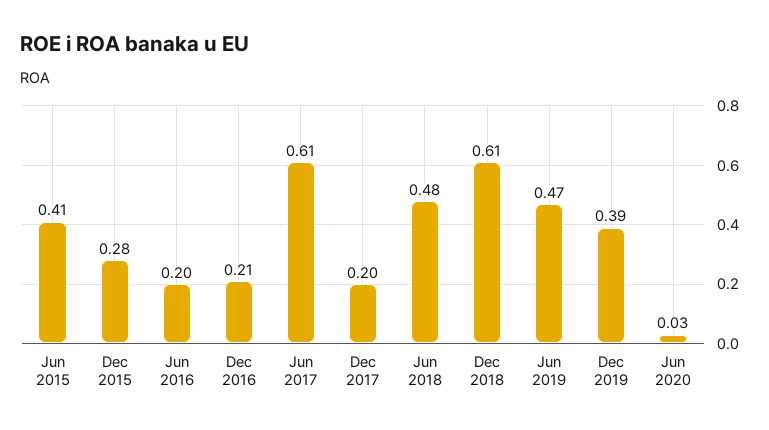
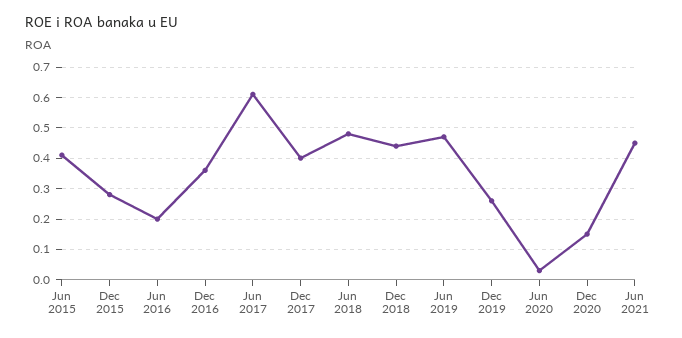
Dec 2016: 0.21 -> 0.35
Dec 2017: 0.2 -> 0.4
Dec 2018: 0.61 -> 0.45
Dec 2019: 0.39 -> 0.25
Dec 2020: none -> 0.15
Jun 2021: none -> 0.45

